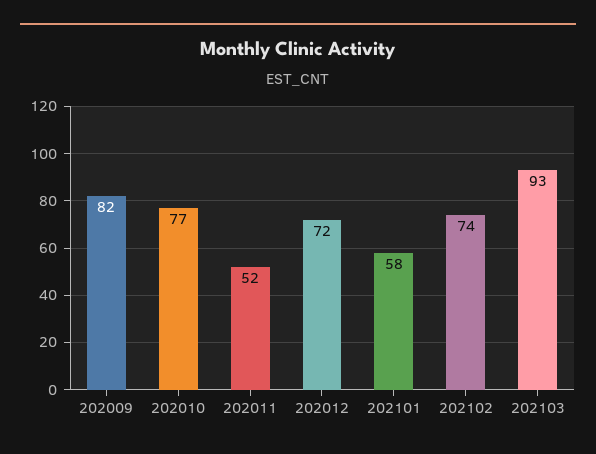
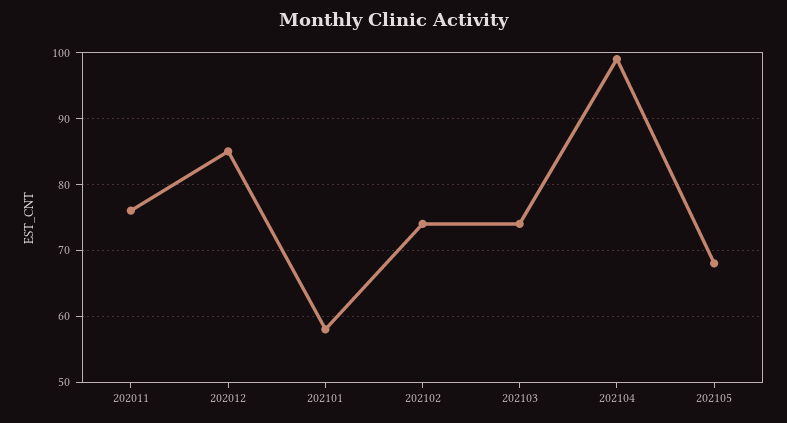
202009: 82 -> none
202010: 77 -> none
202011: 52 -> 76
202012: 72 -> 85
202103: 93 -> 74
202104: none -> 99
202105: none -> 68

